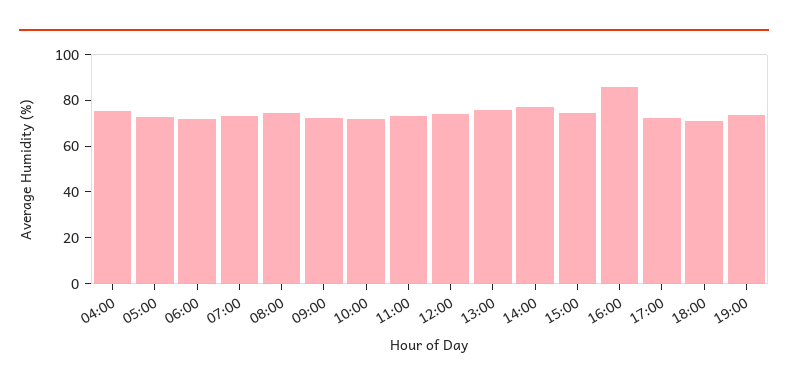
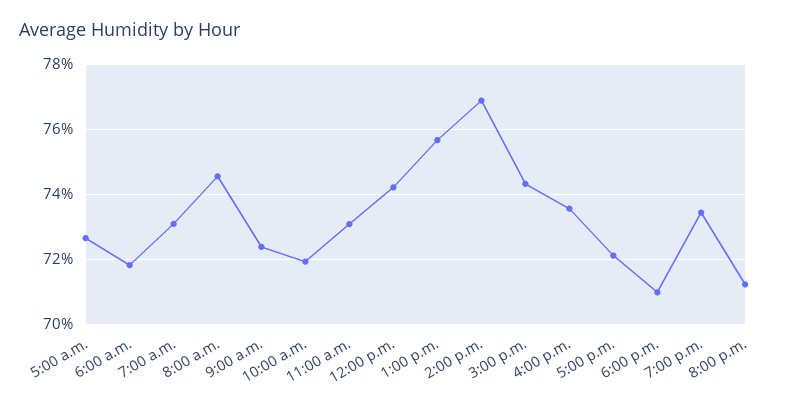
04:00: 75 -> none
16:00: 85 -> 73.6
8:00 p.m.: none -> 71.2

